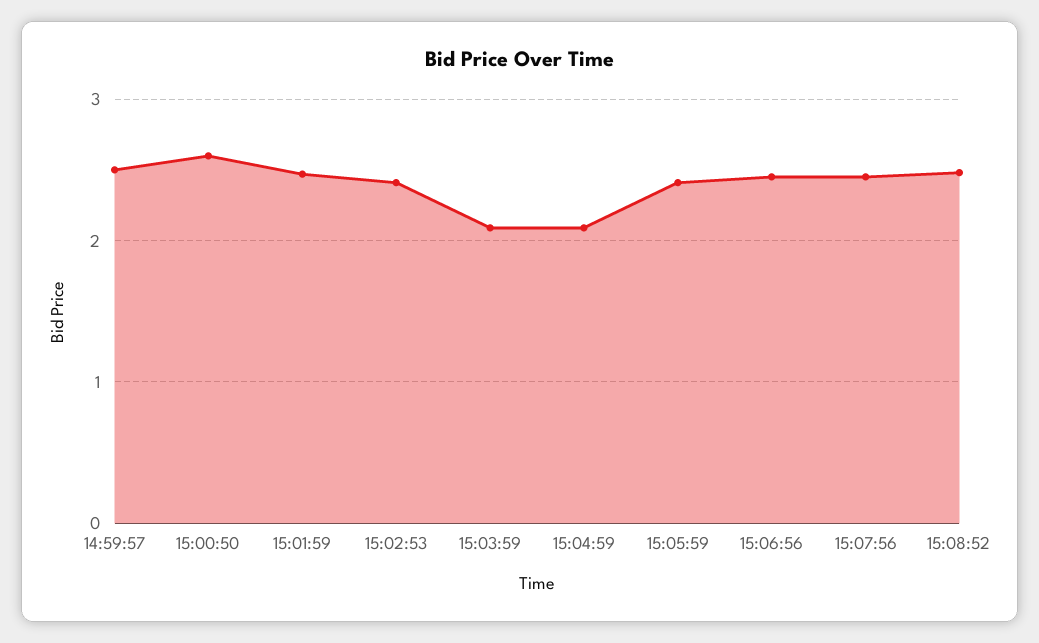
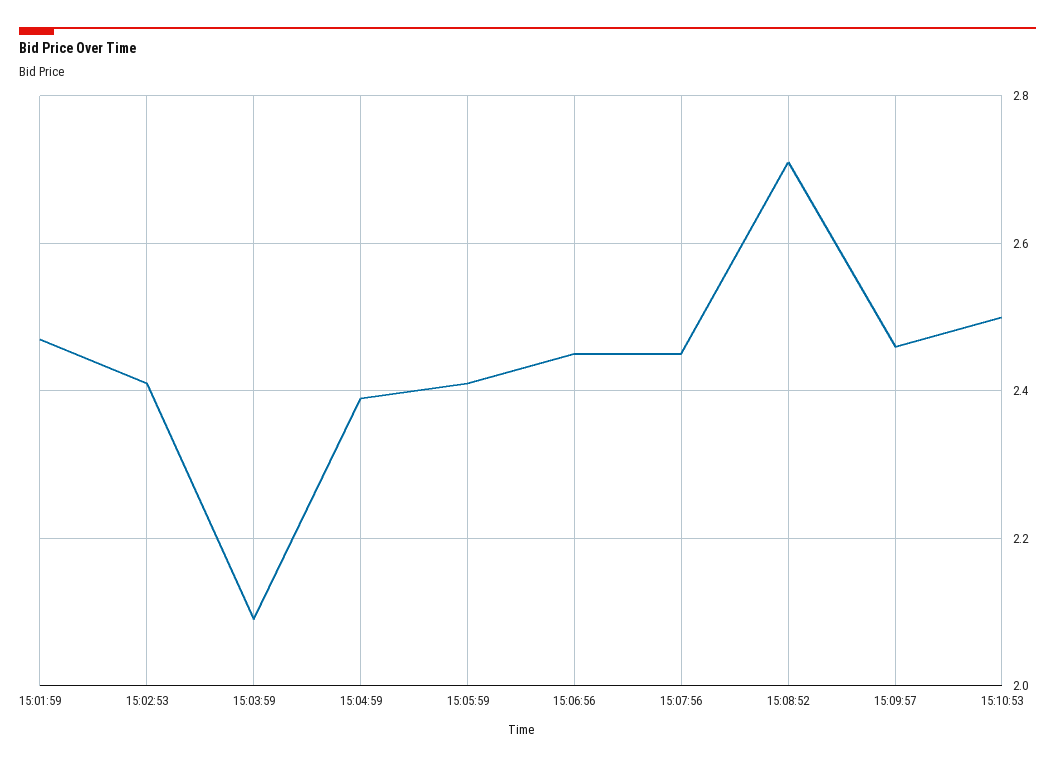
14:59:57: 2.5 -> none
15:00:50: 2.6 -> none
15:04:59: 2.1 -> 2.4
15:08:52: 2.5 -> 2.7
15:09:57: none -> 2.45
15:10:53: none -> 2.5

